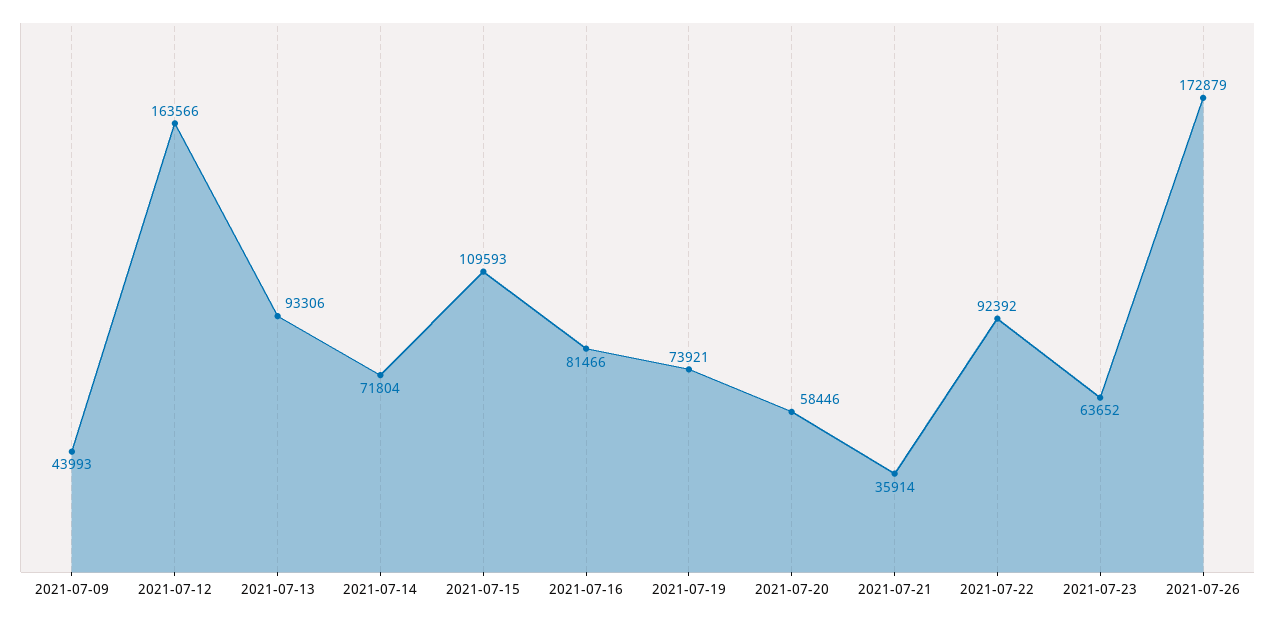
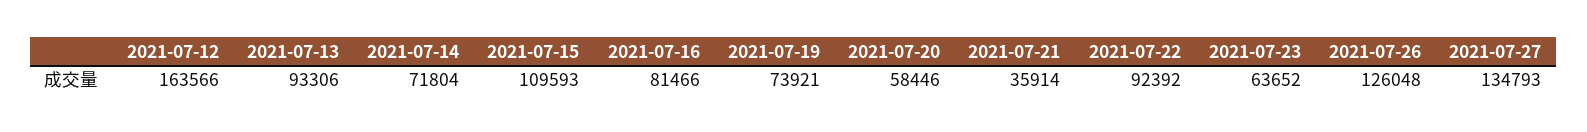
2021-07-09: 43993 -> none
2021-07-26: 172879 -> 126048
2021-07-27: none -> 134793

